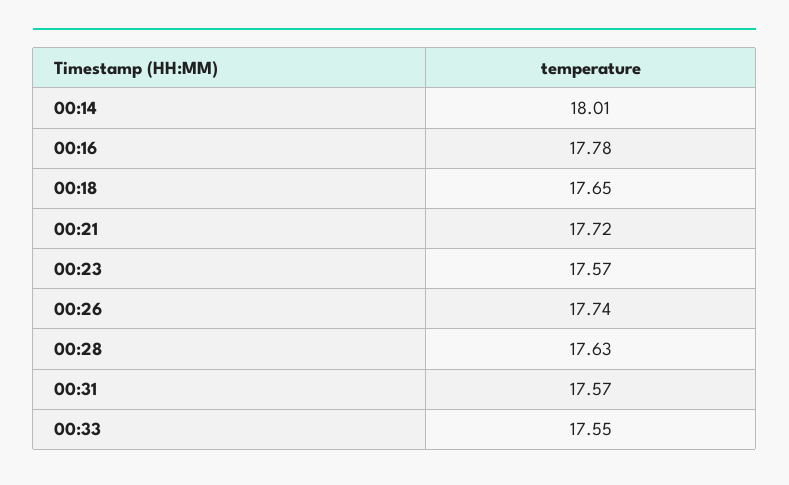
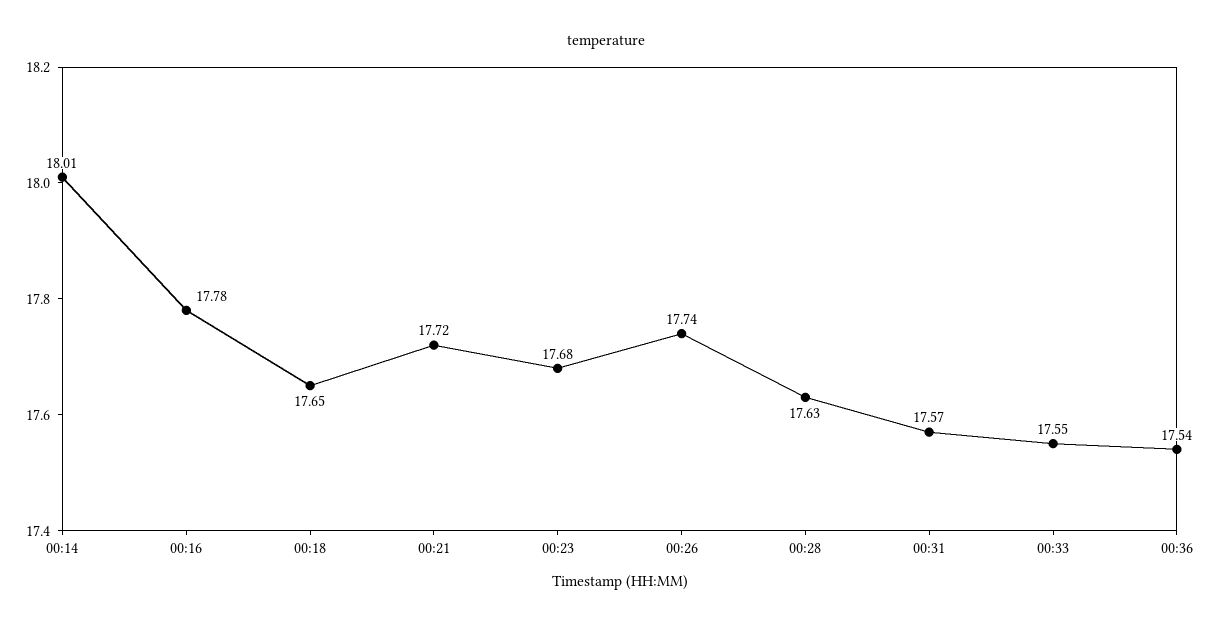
00:23: 17.57 -> 17.68
00:36: none -> 17.54

